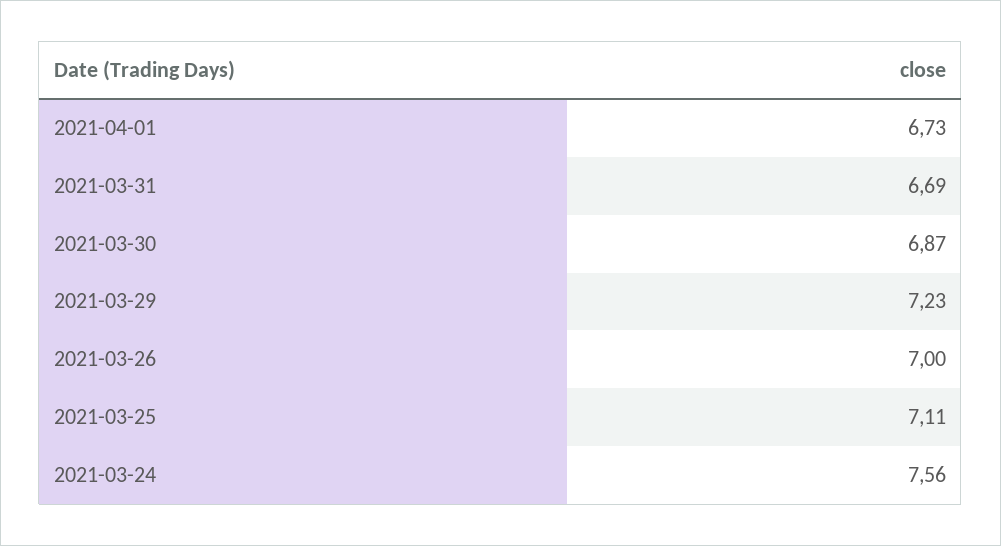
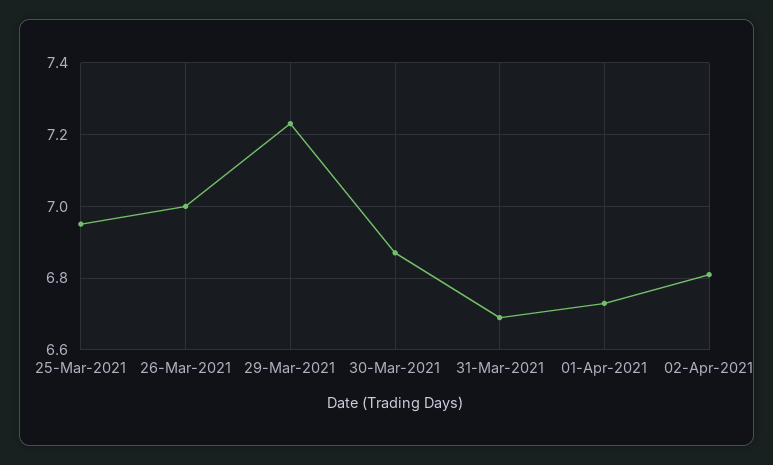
2021-03-25: 7.11 -> 6.95
2021-03-24: 7.56 -> none
02-Apr-2021: none -> 6.8

